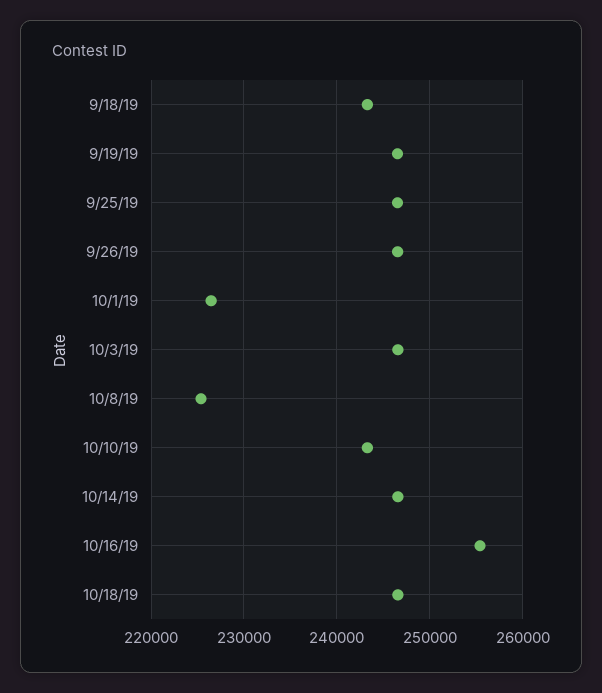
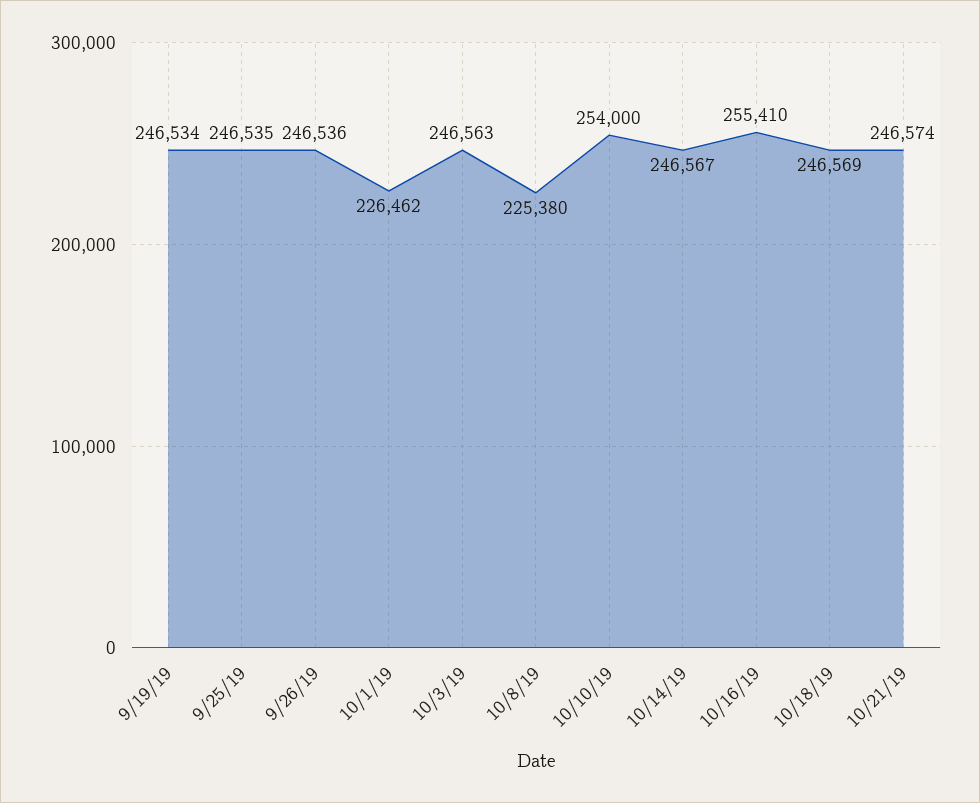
9/18/19: 243000 -> none
10/10/19: 243000 -> 254000
10/21/19: none -> 246574

